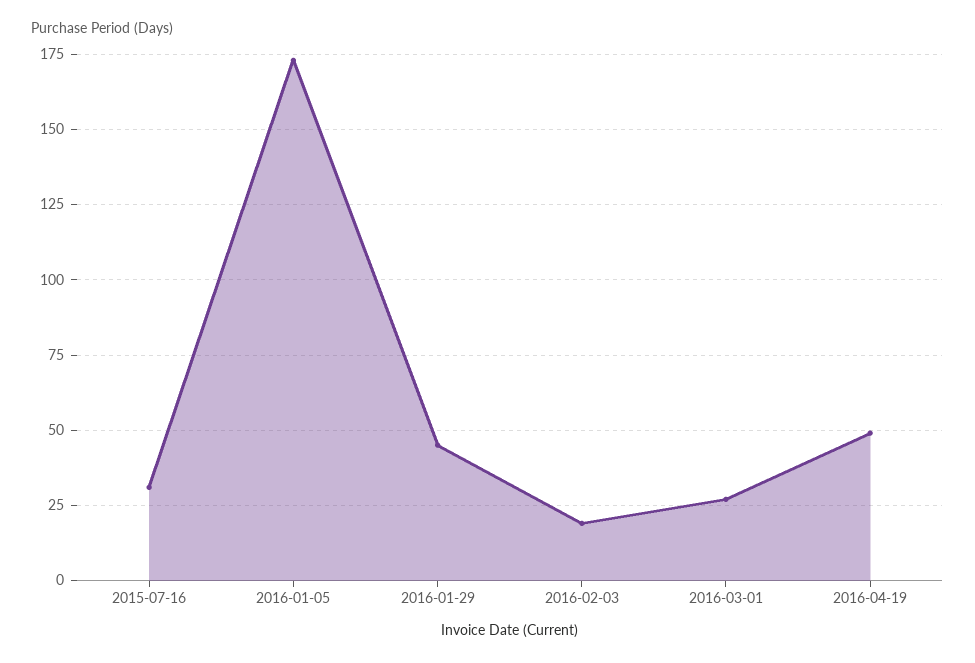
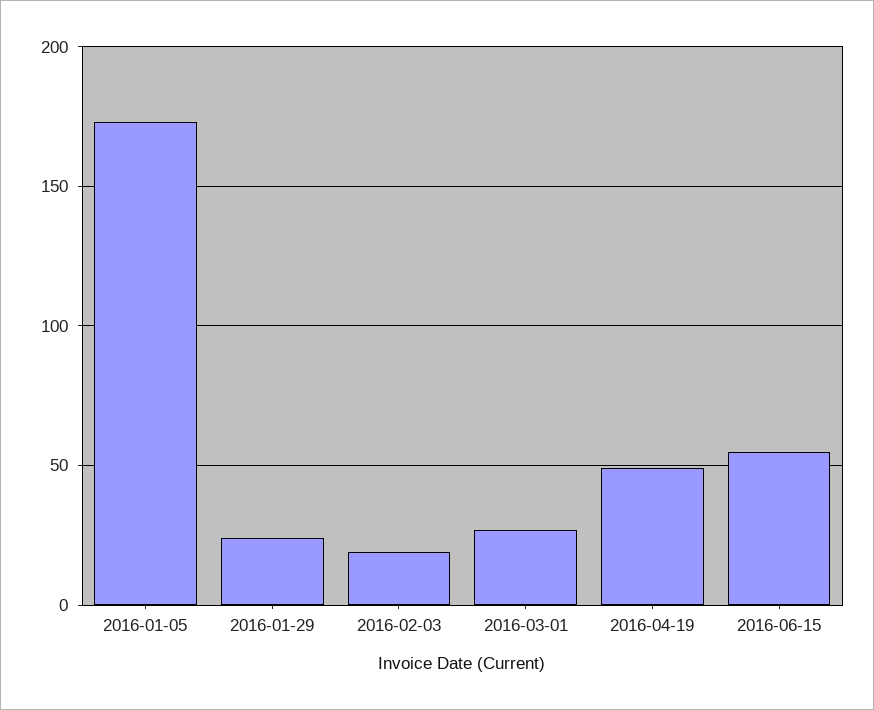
2015-07-16: 30 -> none
2016-01-29: 45 -> 25
2016-06-15: none -> 55

